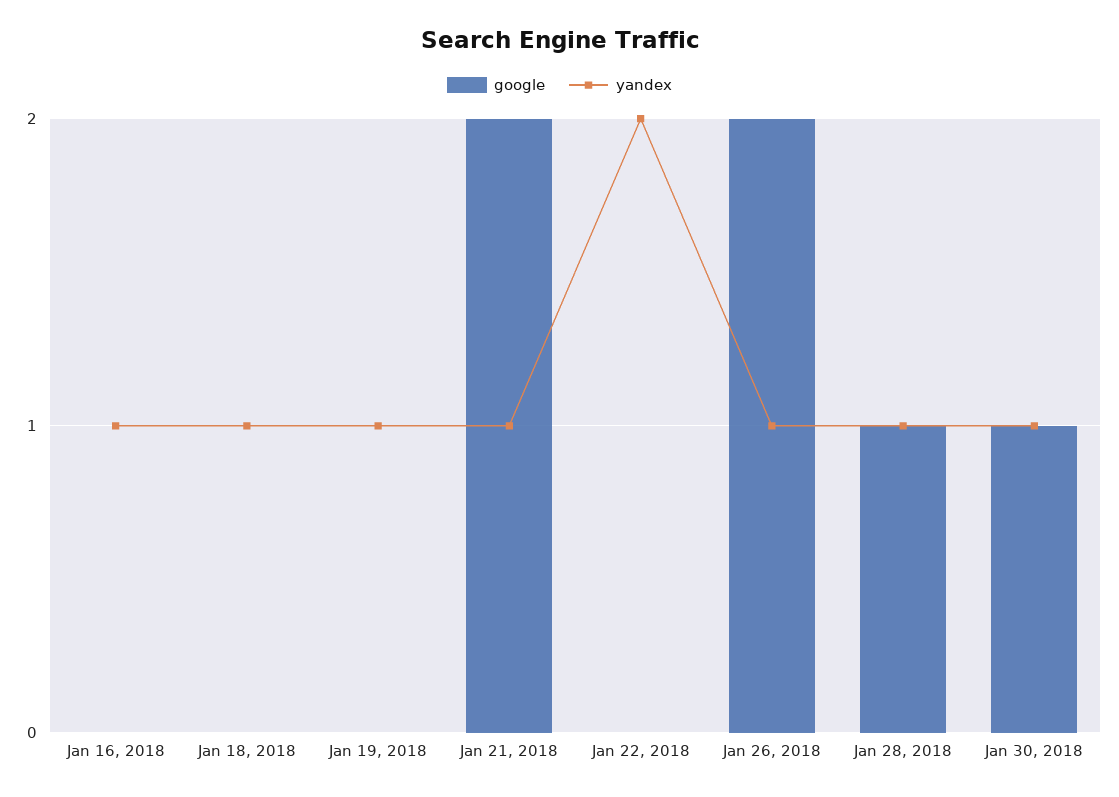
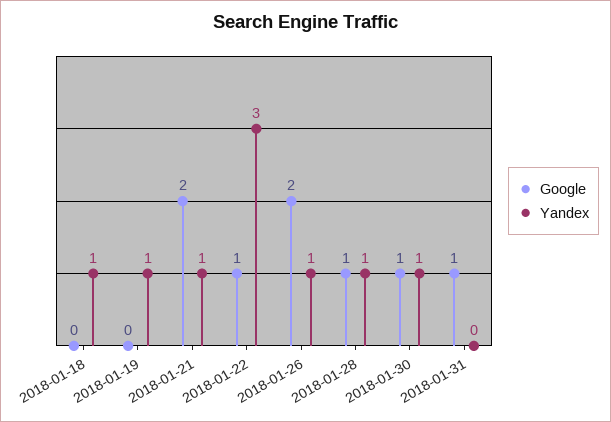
google, Jan 16, 2018: 0 -> none
yandex, Jan 16, 2018: 1 -> none
google, Jan 22, 2018: 0 -> 1
yandex, Jan 22, 2018: 2 -> 3
google, 2018-01-31: none -> 1
yandex, 2018-01-31: none -> 0

